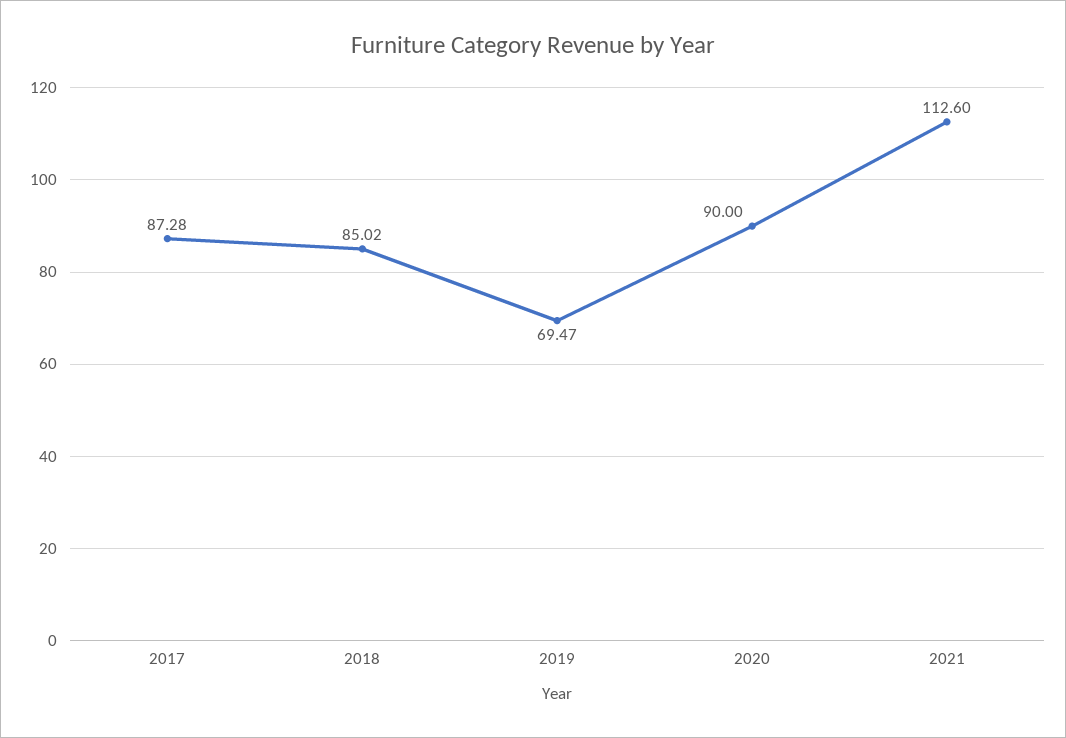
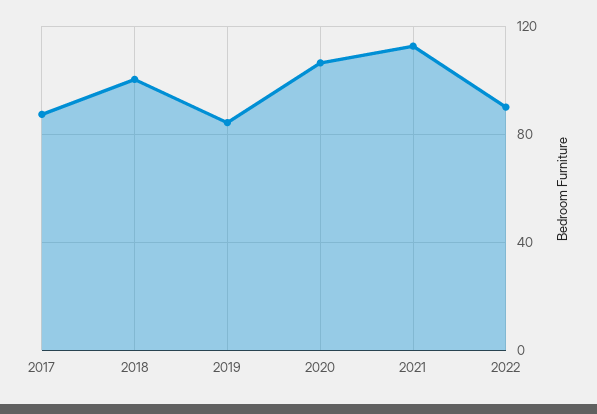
2018: 85.02 -> 100
2019: 69.47 -> 85
2020: 90 -> 105
2022: none -> 90

